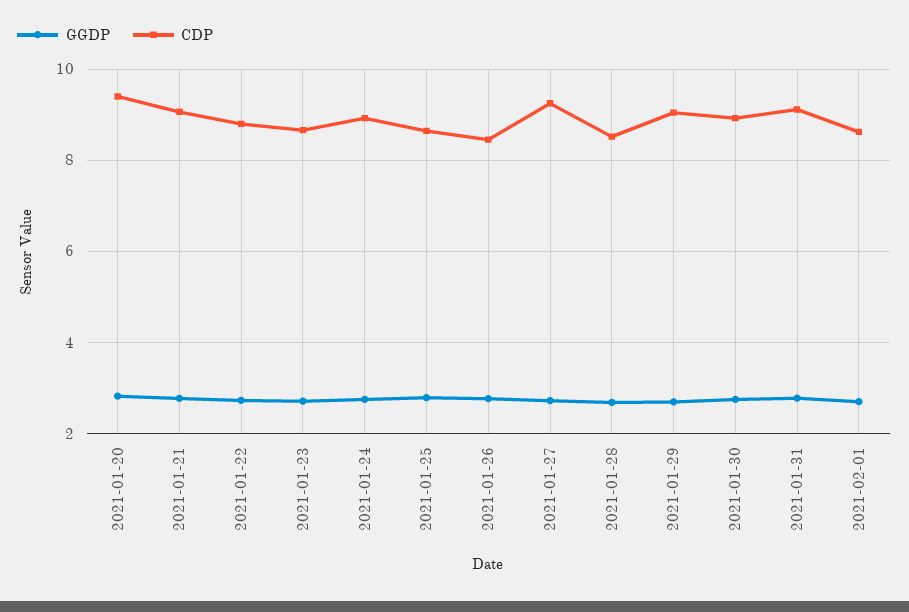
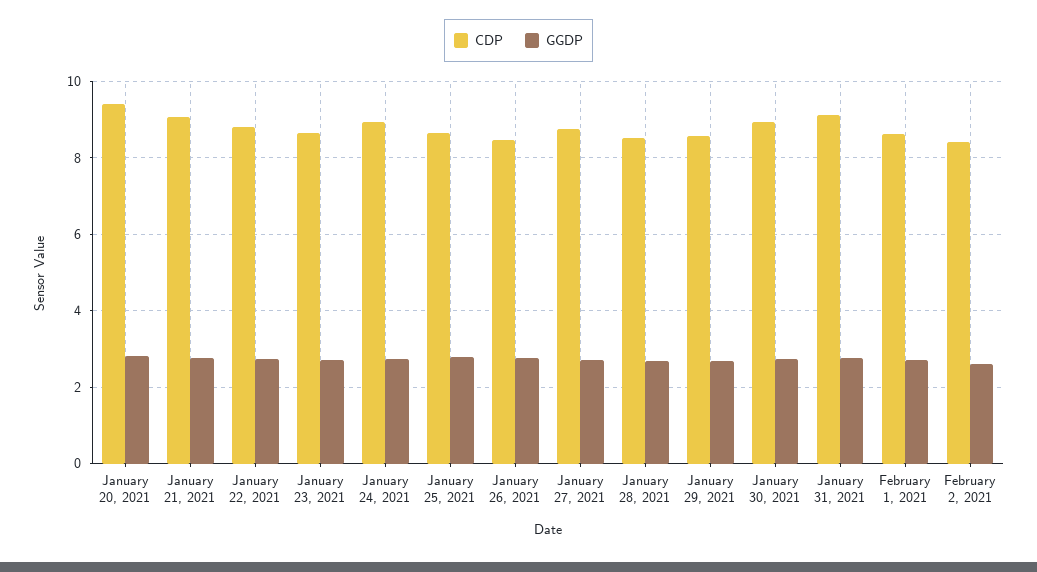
CDP, 2021-01-27: 9.2 -> 8.8
CDP, 2021-01-29: 9 -> 8.6
CDP, February 2, 2021: none -> 8.4
GGDP, February 2, 2021: none -> 2.6

